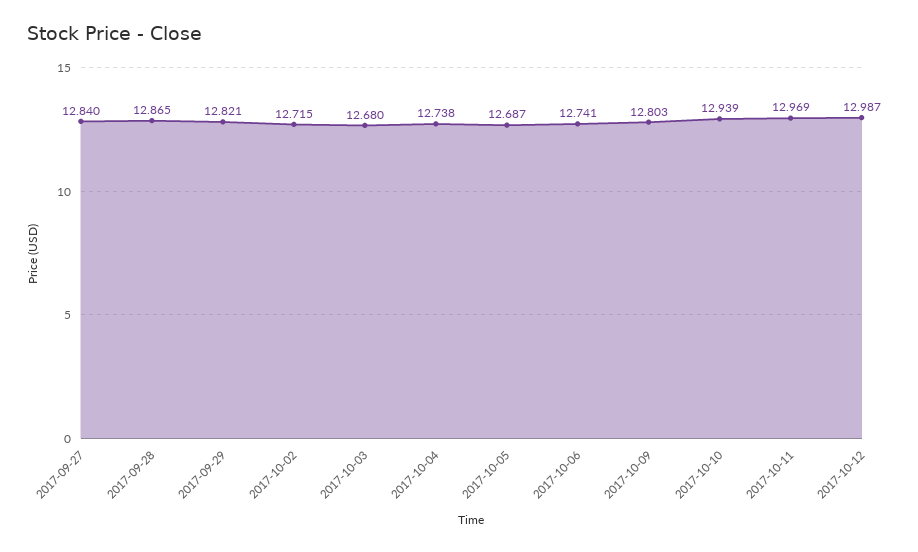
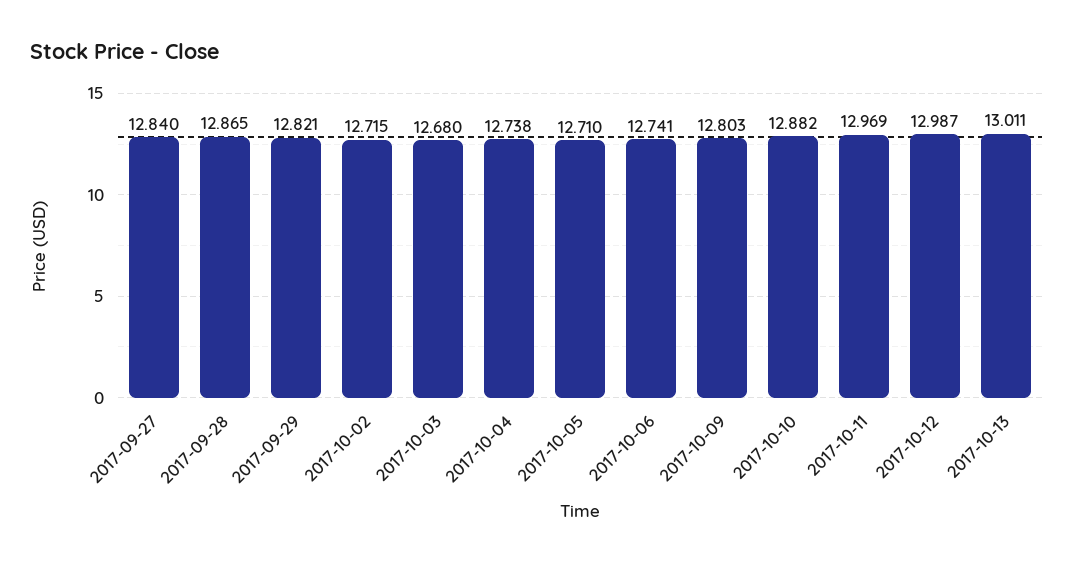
2017-10-05: 12.687 -> 12.71
2017-10-10: 12.939 -> 12.882
2017-10-13: none -> 13.011

